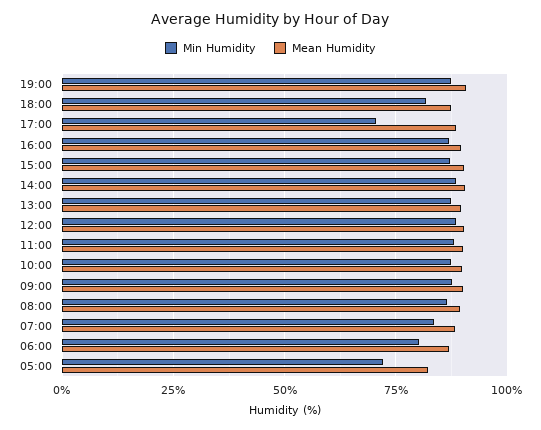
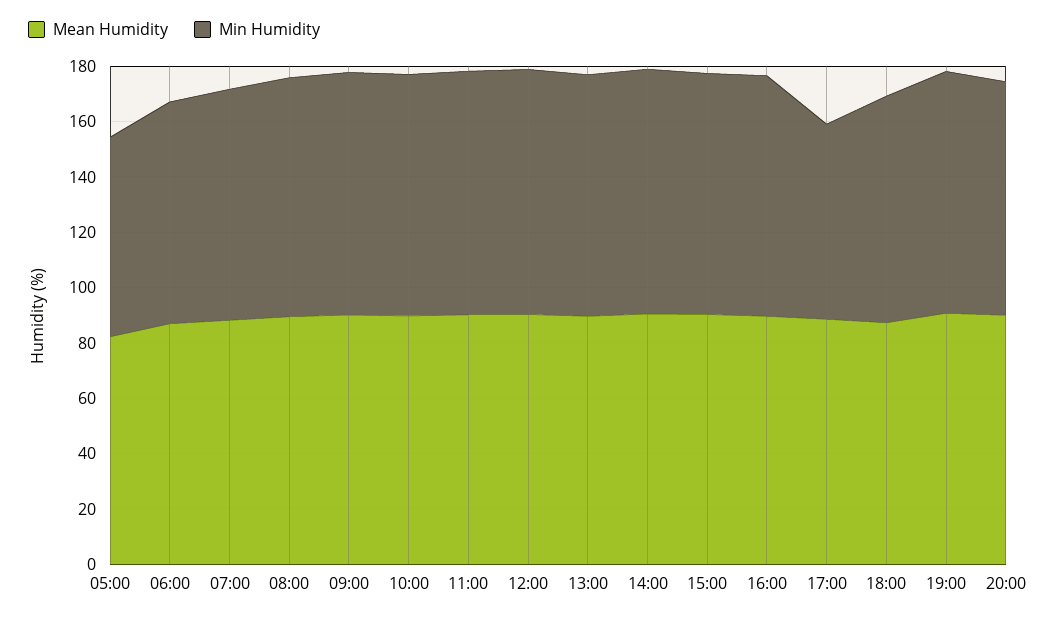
Mean Humidity, 20:00: none -> 90
Min Humidity, 20:00: none -> 85

